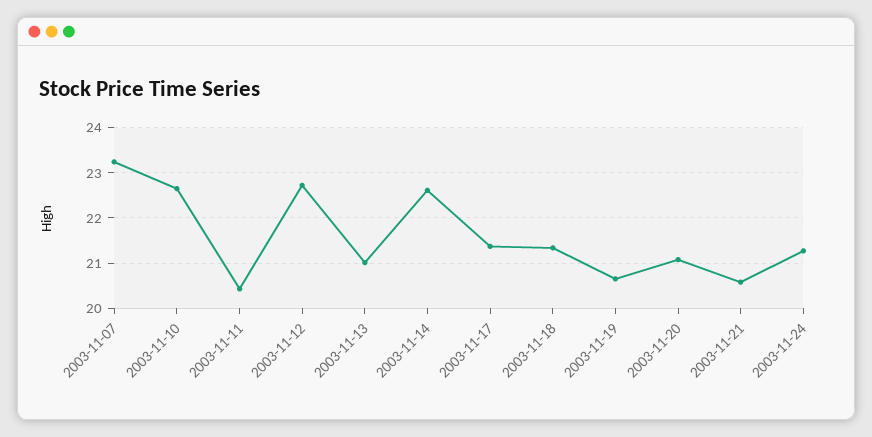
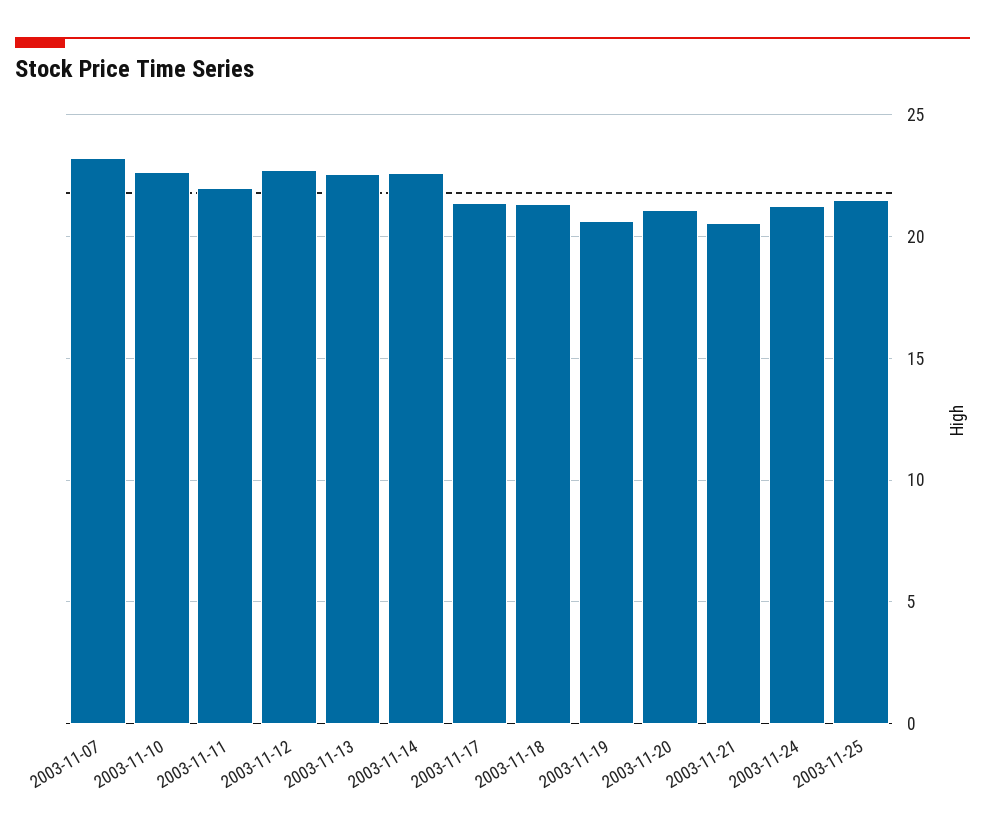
2003-11-11: 20.4 -> 22
2003-11-13: 21 -> 22.5
2003-11-25: none -> 21.5

